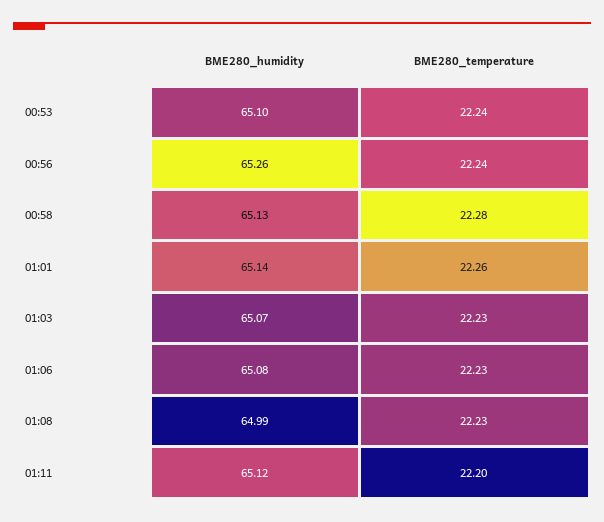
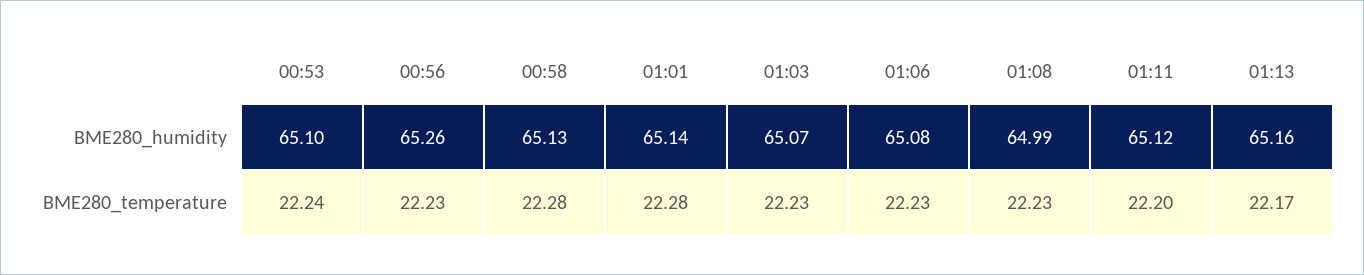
BME280_temperature, 00:56: 22.24 -> 22.23
BME280_temperature, 01:01: 22.26 -> 22.28
BME280_humidity, 01:13: none -> 65.16
BME280_temperature, 01:13: none -> 22.17

